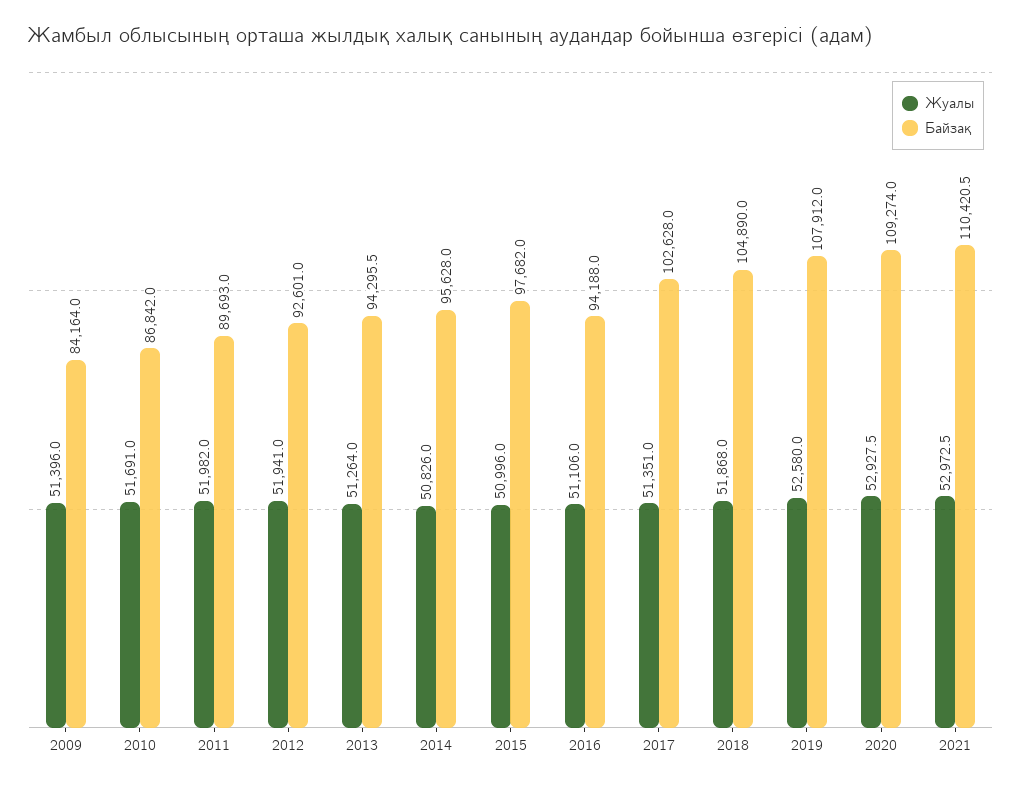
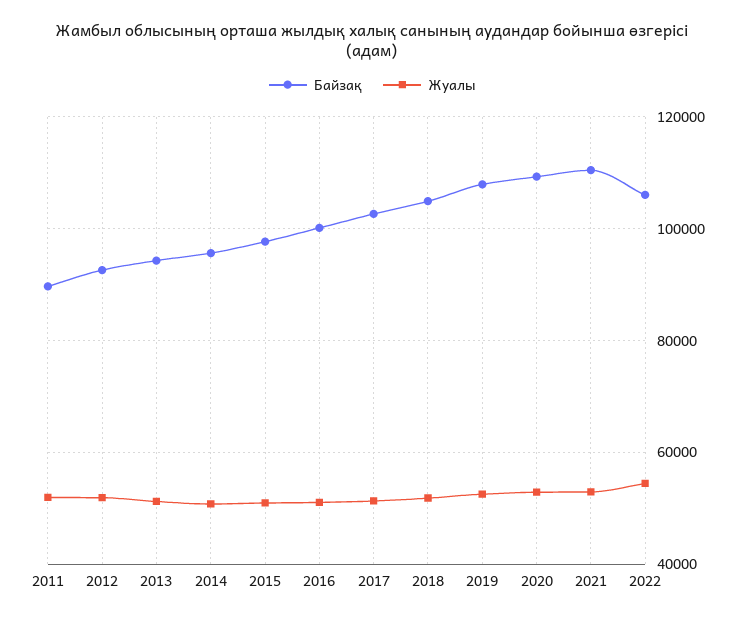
Жуалы, 2009: 51396 -> none
Байзақ, 2009: 84164 -> none
Жуалы, 2010: 51691 -> none
Байзақ, 2010: 86842 -> none
Байзақ, 2016: 94188 -> 100000
Байзақ, 2022: none -> 106000
Жуалы, 2022: none -> 54000

